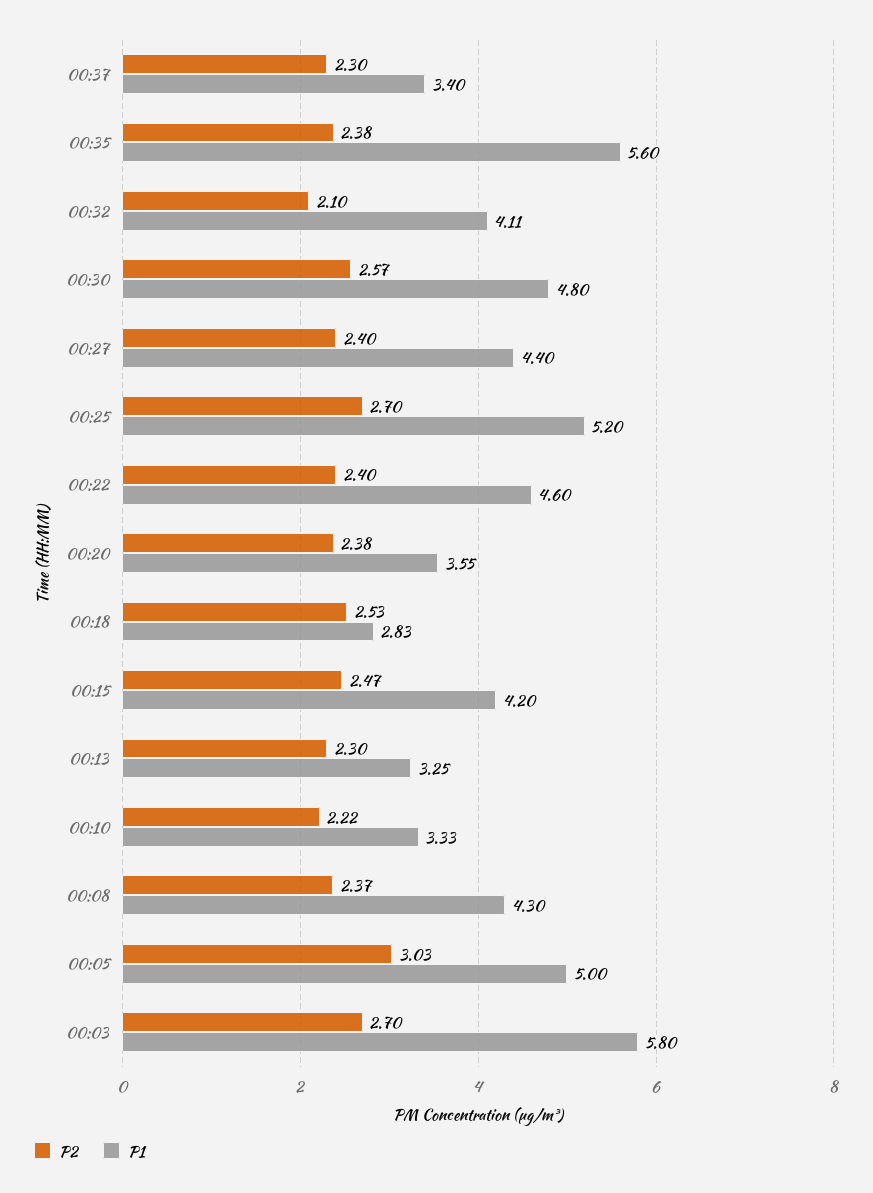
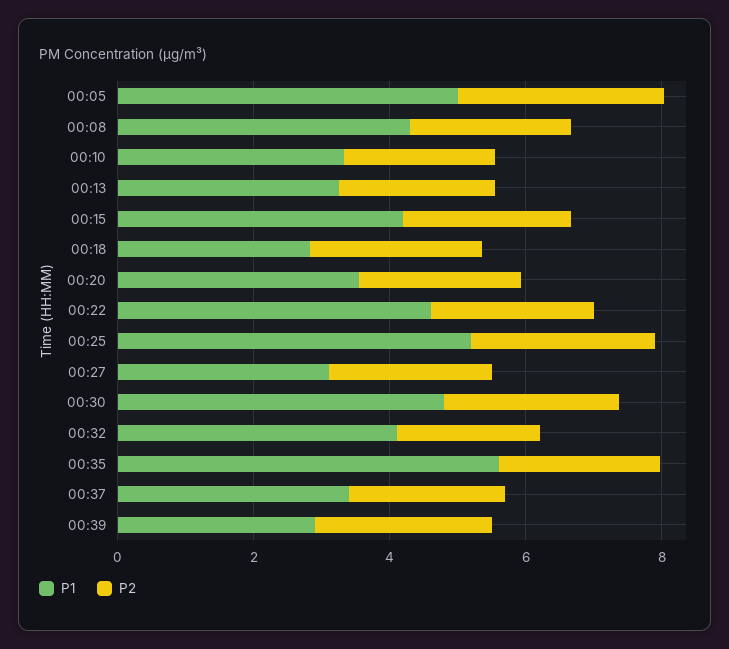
P1, 00:27: 4.4 -> 3
P2, 00:03: 2.7 -> none
P1, 00:03: 5.8 -> none
P1, 00:39: none -> 3
P2, 00:39: none -> 2.5

